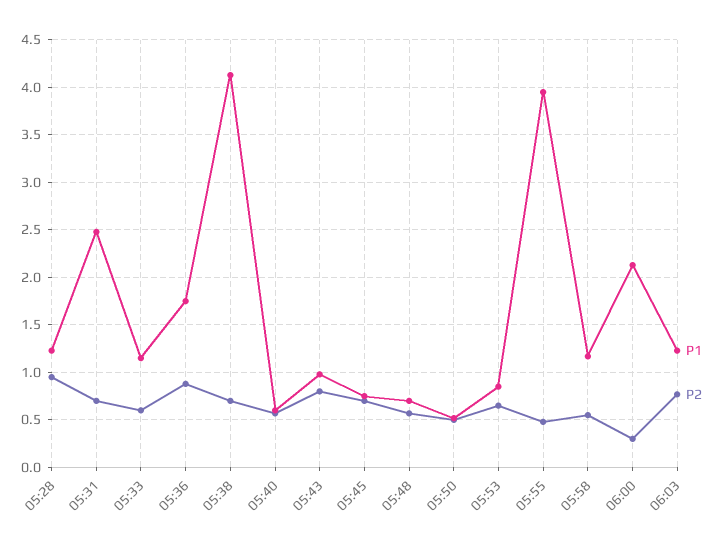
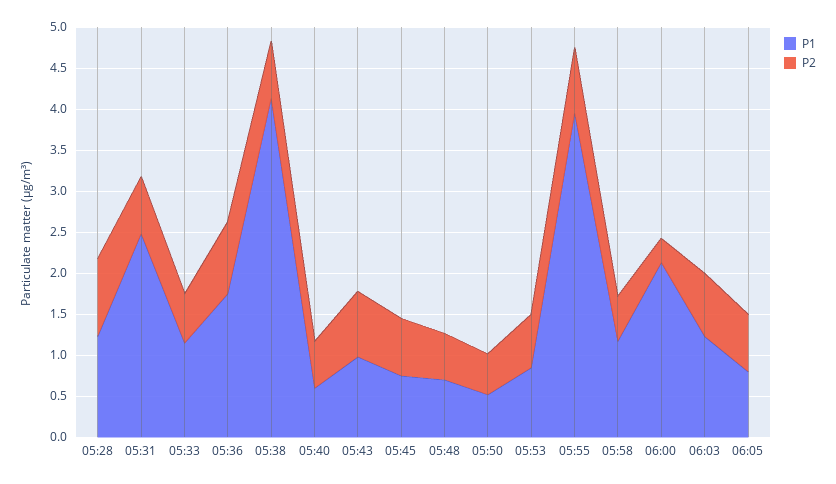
P2, 05:55: 0.5 -> 0.8
P1, 06:05: none -> 0.8
P2, 06:05: none -> 0.7

